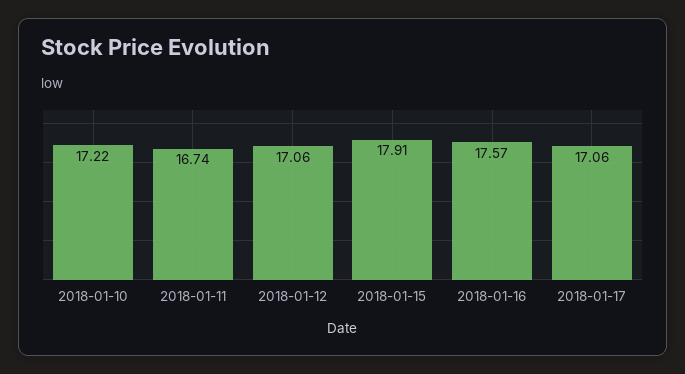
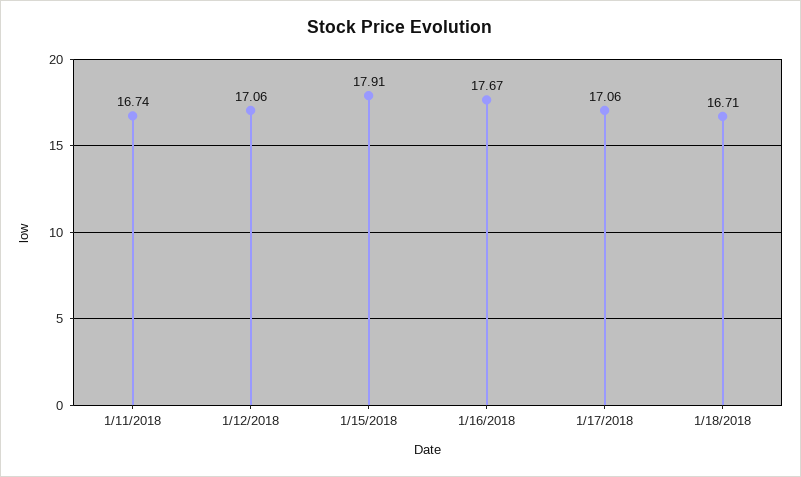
2018-01-10: 17.22 -> none
2018-01-16: 17.57 -> 17.67
1/18/2018: none -> 16.71

